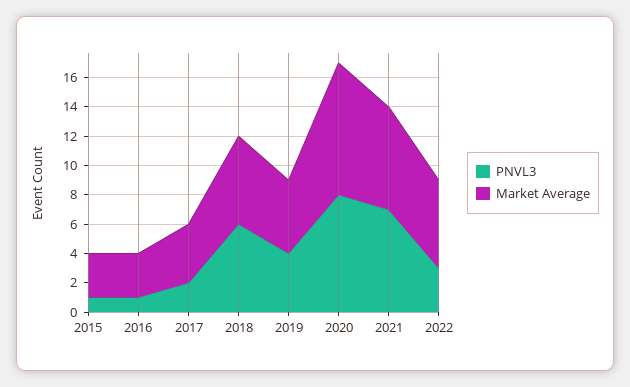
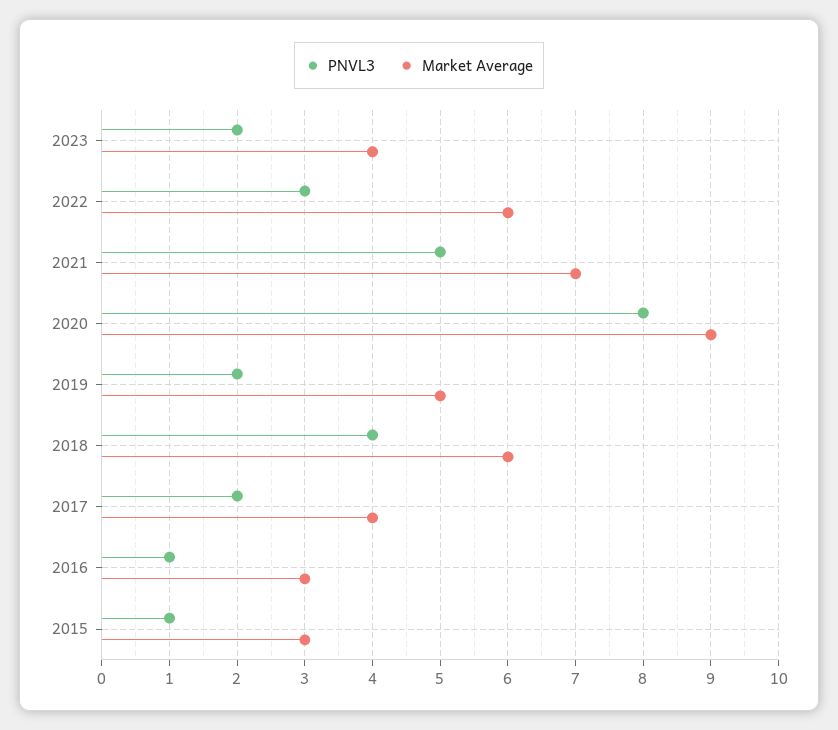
PNVL3, 2018: 6 -> 4
PNVL3, 2019: 4 -> 2
PNVL3, 2021: 7 -> 5
PNVL3, 2023: none -> 2
Market Average, 2023: none -> 4

